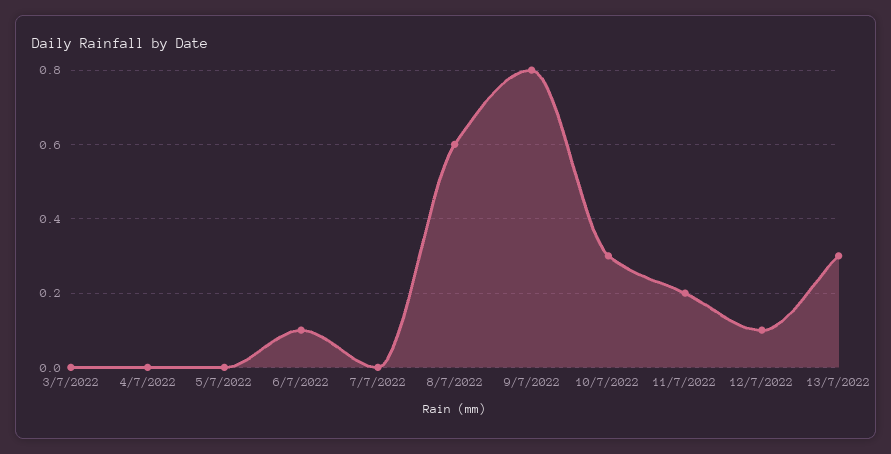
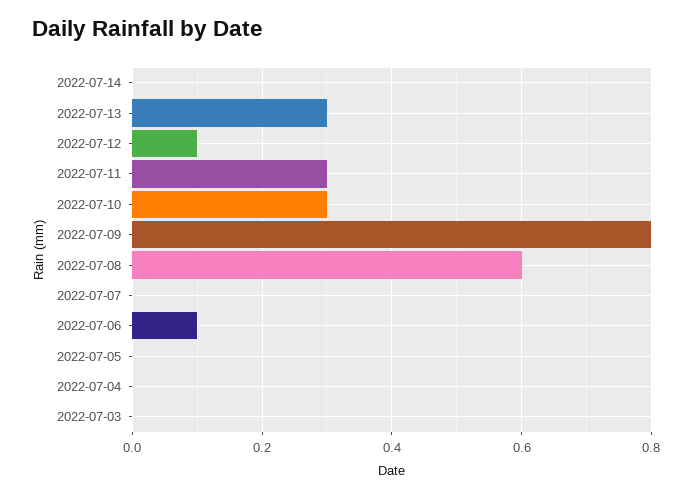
11/7/2022: 0.2 -> 0.3
2022-07-14: none -> 0

